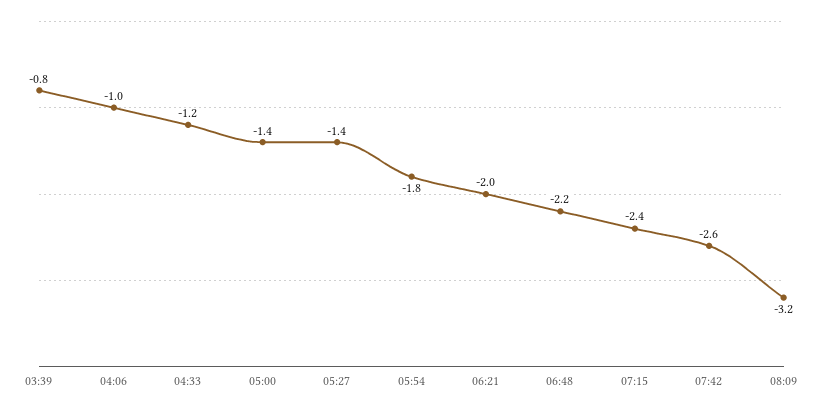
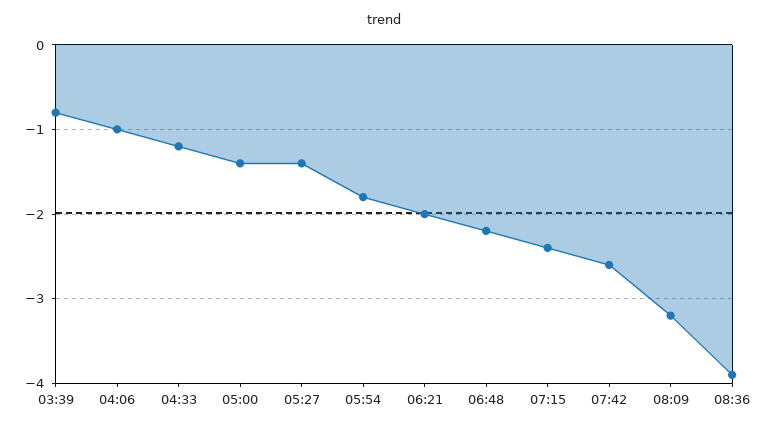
08:36: none -> -3.9

